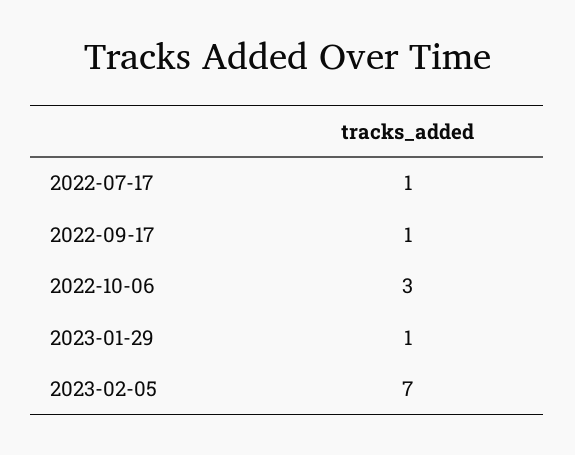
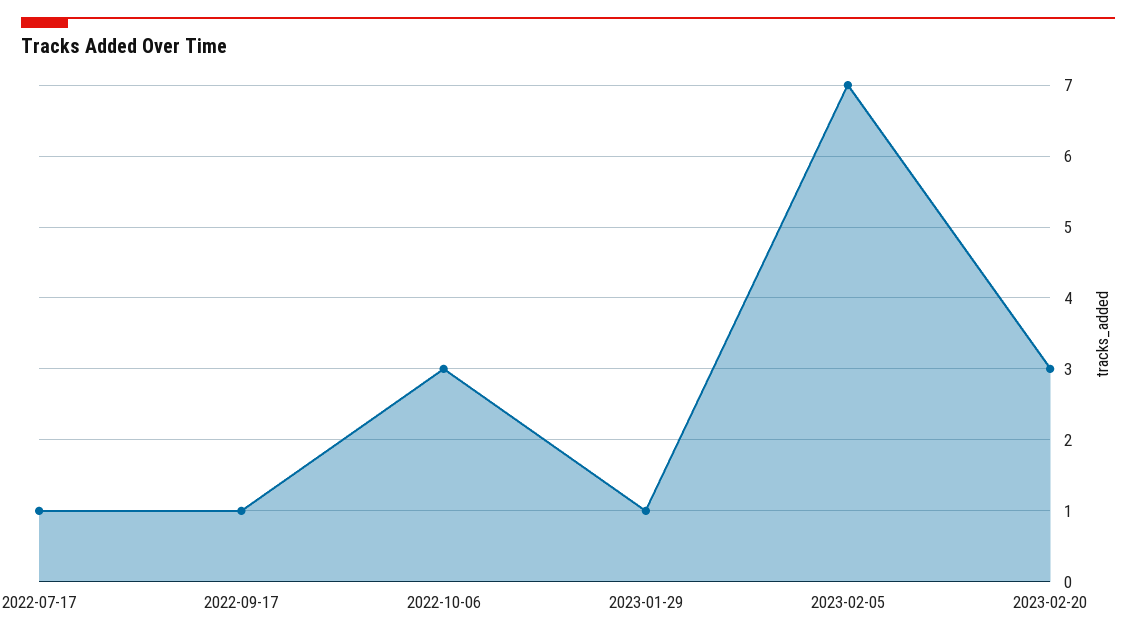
2023-02-20: none -> 3

